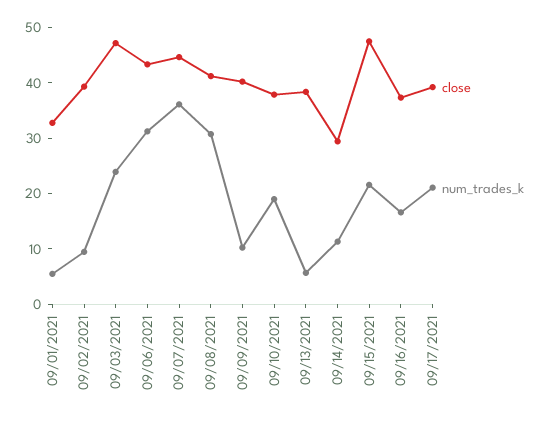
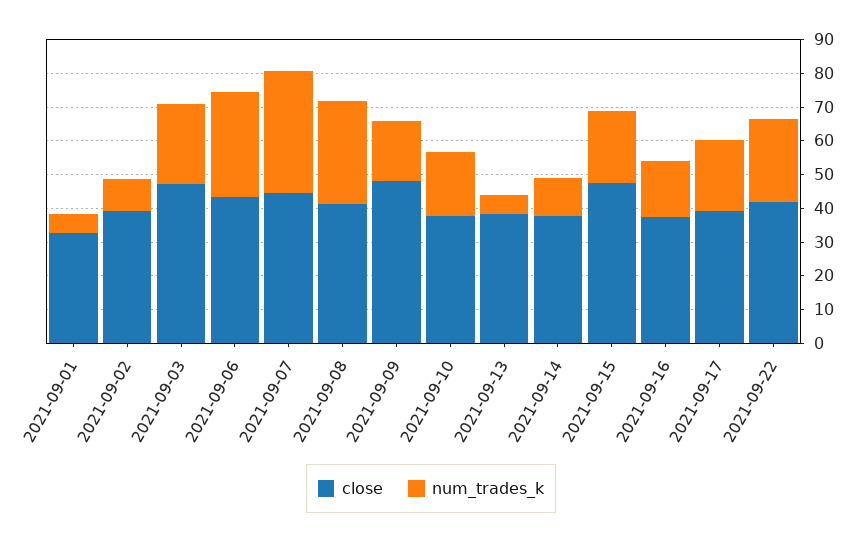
close, 09/09/2021: 40 -> 47.5
num_trades_k, 09/09/2021: 10 -> 17.5
close, 09/14/2021: 30 -> 37.5
close, 2021-09-22: none -> 42.5
num_trades_k, 2021-09-22: none -> 25

